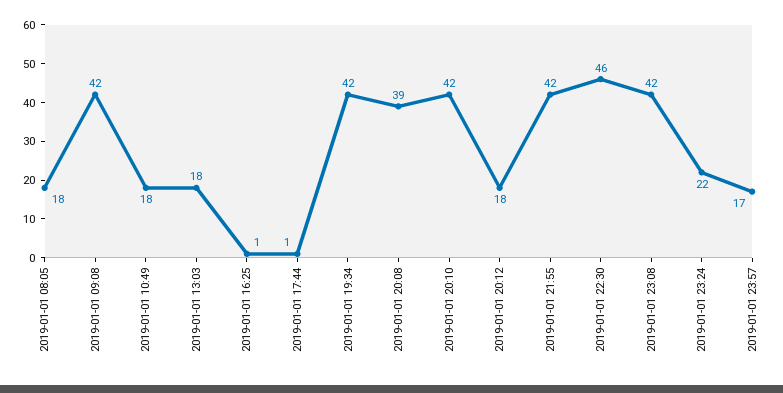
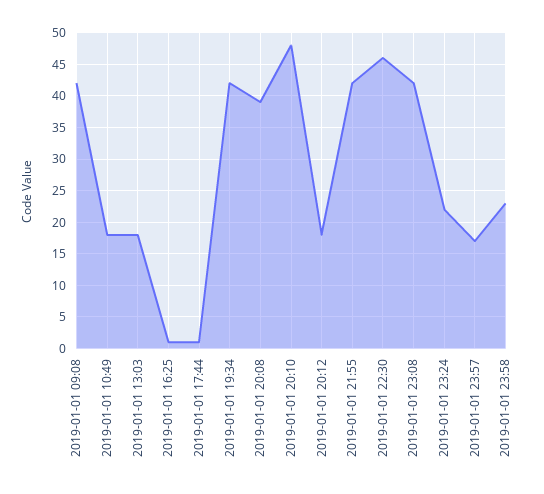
2019-01-01 08:05: 18 -> none
2019-01-01 20:10: 42 -> 48
2019-01-01 23:58: none -> 23

